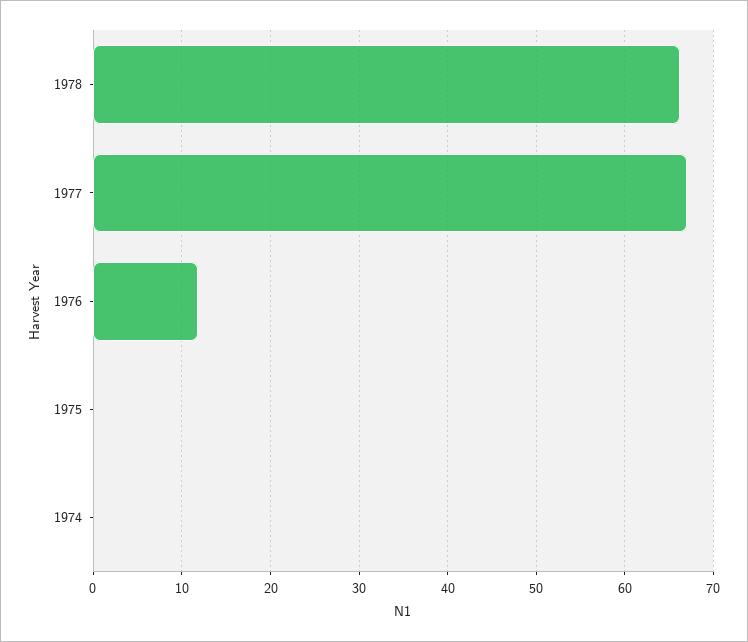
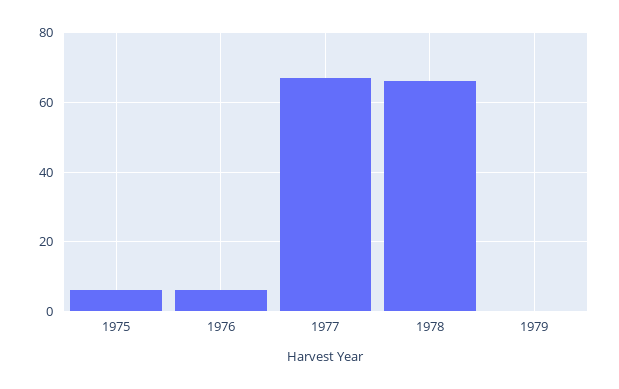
1976: 12 -> 6
1975: 0 -> 6
1974: 0 -> none
1979: none -> 0

